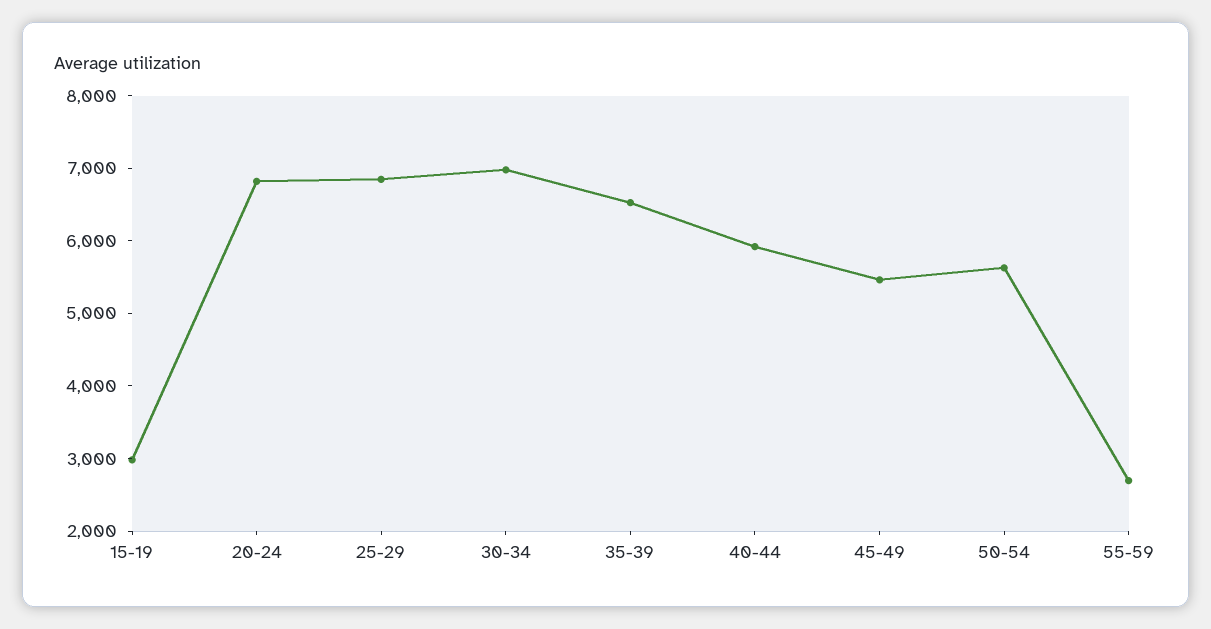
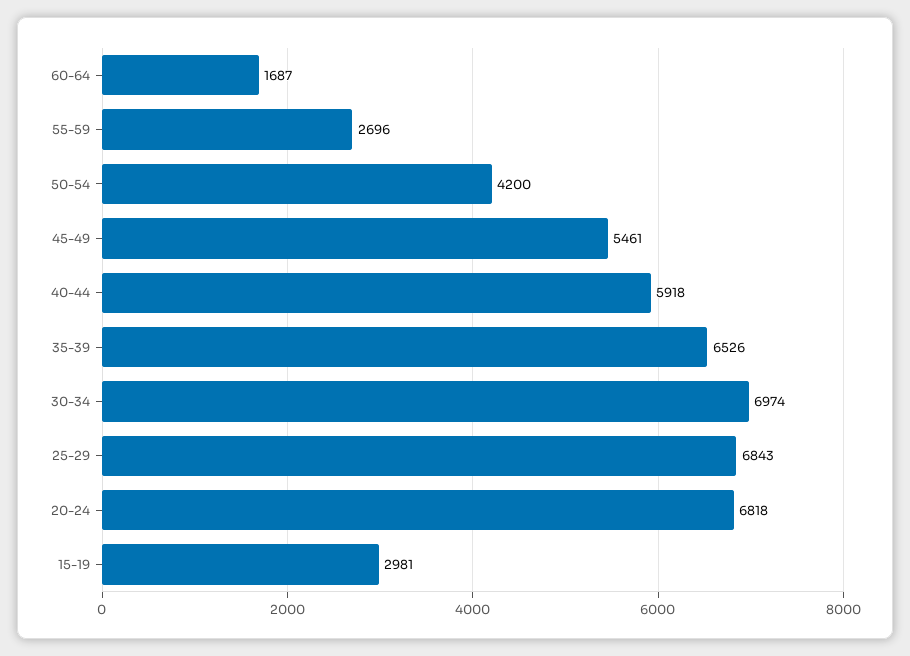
50-54: 5600 -> 4200
60-64: none -> 1687

